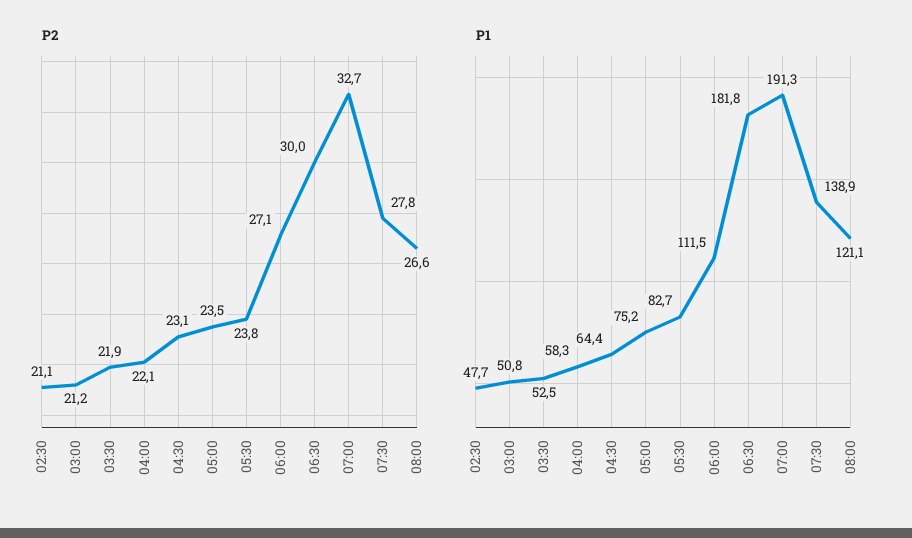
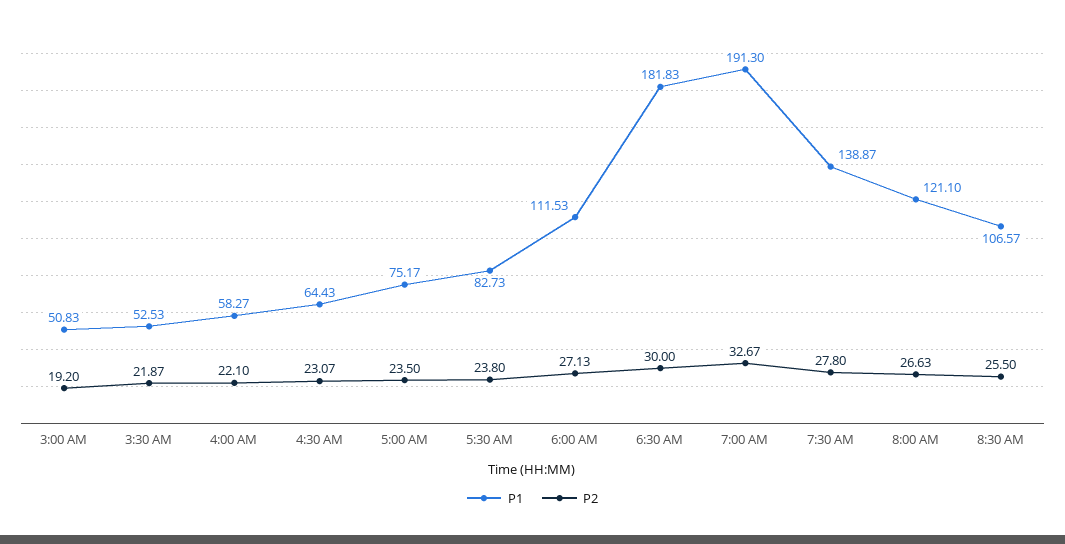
P2, 02:30: 21.1 -> none
P2, 03:00: 21.2 -> 19.2
P1, 02:30: 47.7 -> none
P1, 8:30 AM: none -> 106.57
P2, 8:30 AM: none -> 25.5

